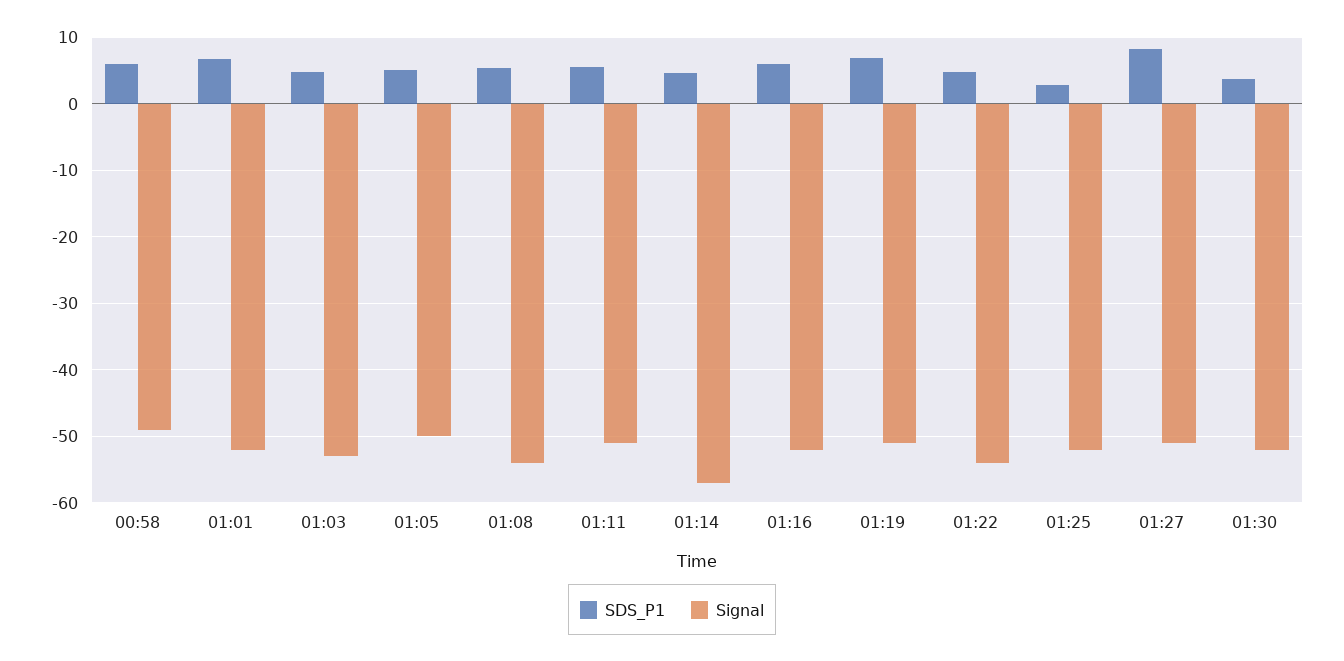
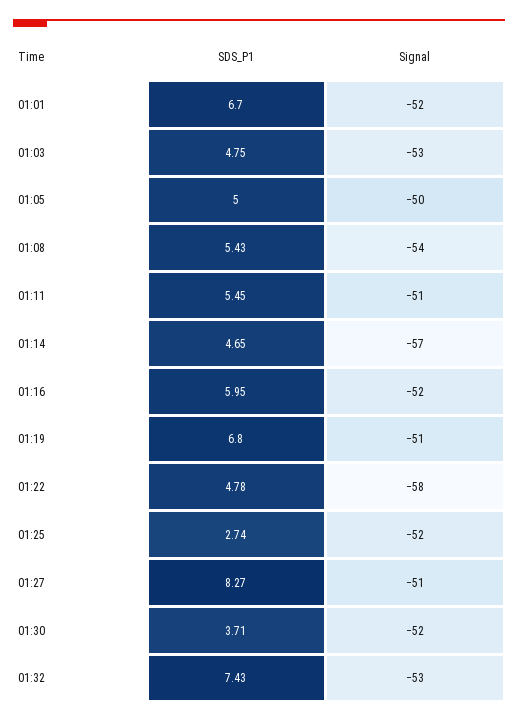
SDS_P1, 00:58: 6 -> none
Signal, 00:58: -49 -> none
Signal, 01:22: -54 -> -58
SDS_P1, 01:32: none -> 7.43
Signal, 01:32: none -> -53

